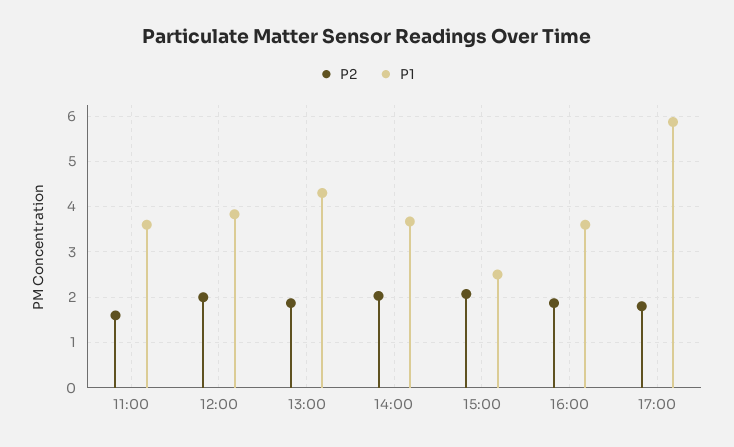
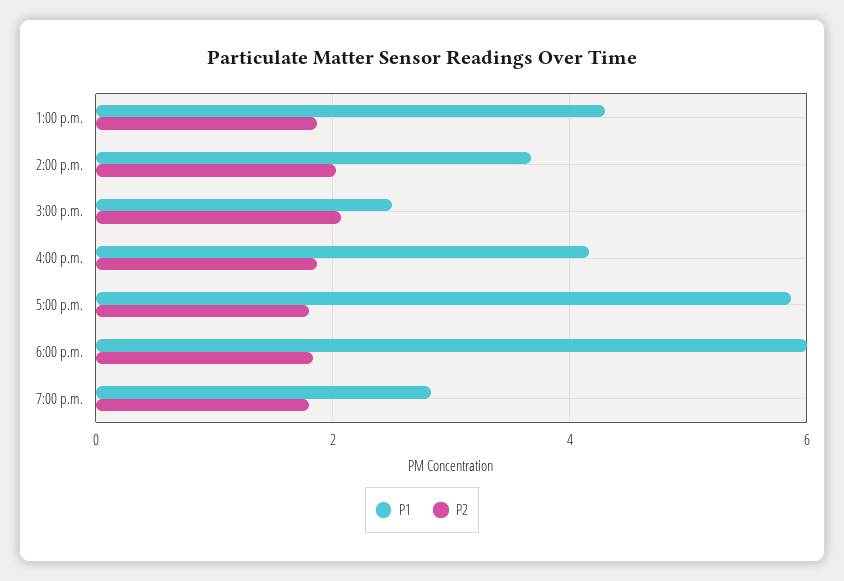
P2, 11:00: 1.6 -> none
P1, 11:00: 3.6 -> none
P2, 12:00: 2 -> none
P1, 12:00: 3.8 -> none
P1, 16:00: 3.6 -> 4.2
P1, 6:00 p.m.: none -> 6
P2, 6:00 p.m.: none -> 1.8
P1, 7:00 p.m.: none -> 2.8
P2, 7:00 p.m.: none -> 1.8

